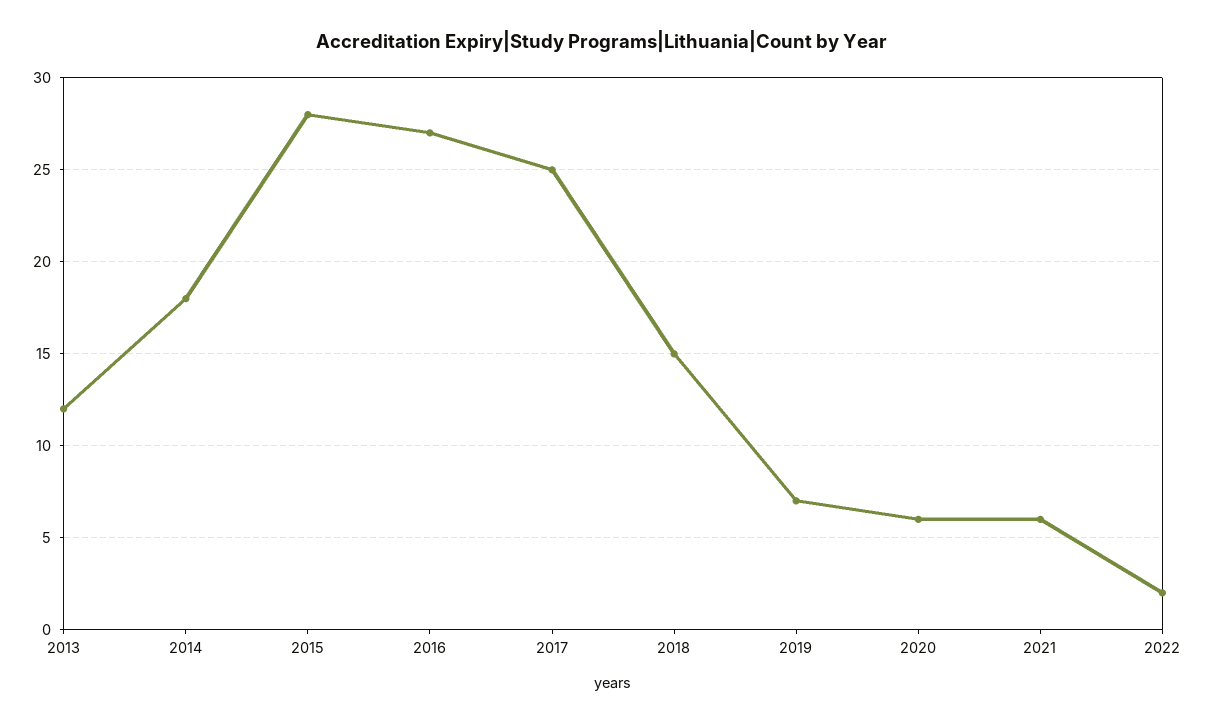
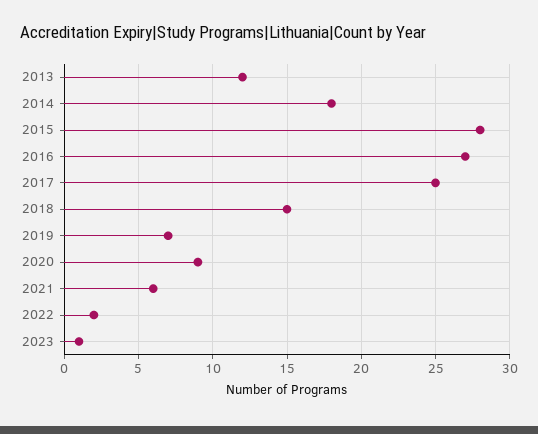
2020: 6 -> 9
2023: none -> 1

